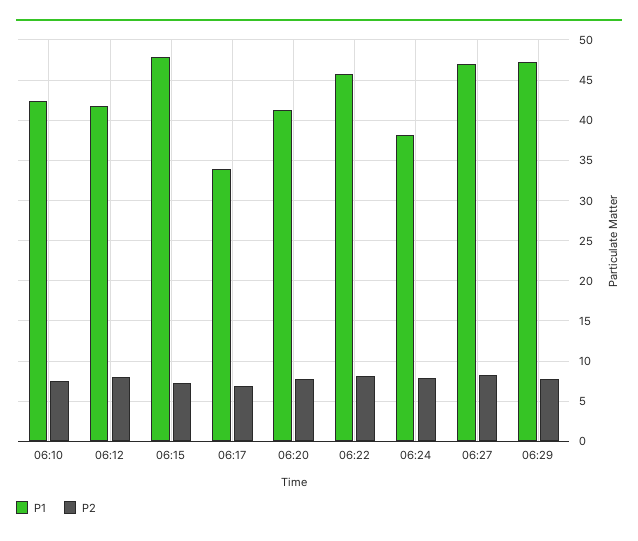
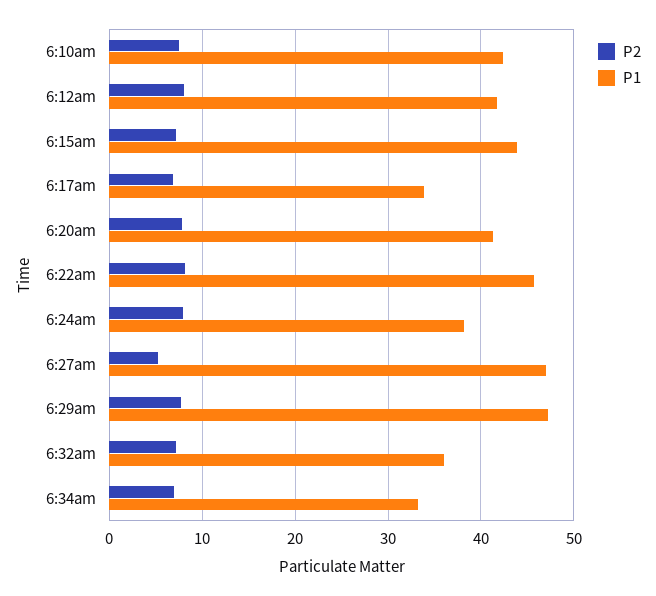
P1, 06:15: 48 -> 44
P2, 06:27: 8 -> 5
P2, 6:32am: none -> 7
P1, 6:32am: none -> 36
P2, 6:34am: none -> 7
P1, 6:34am: none -> 33

